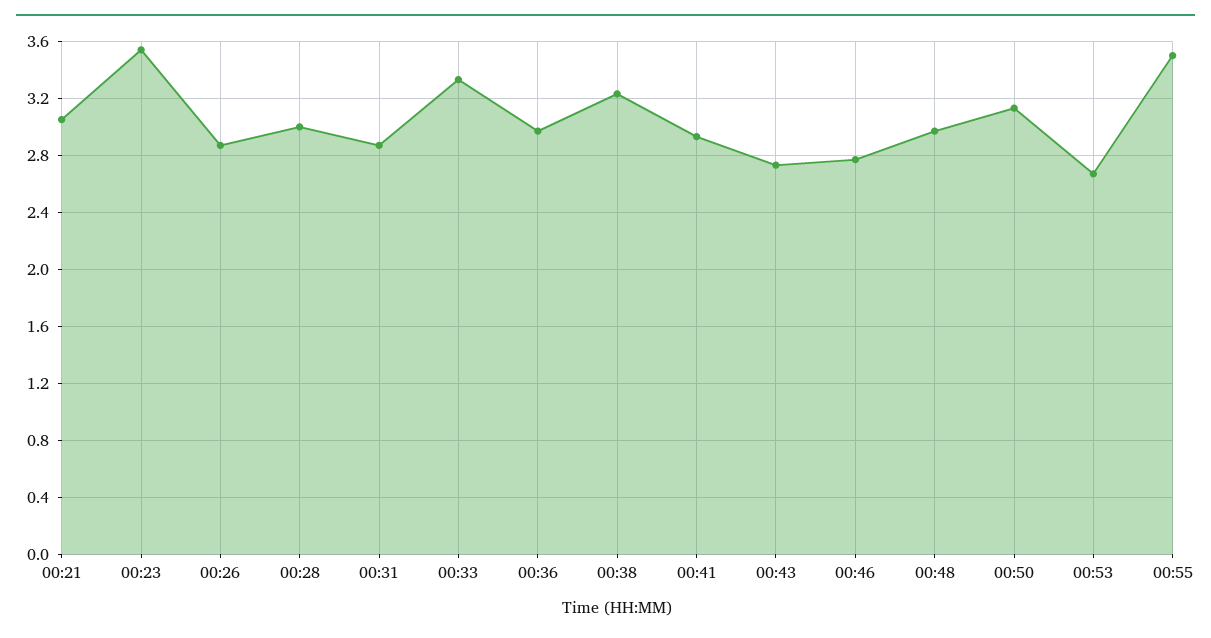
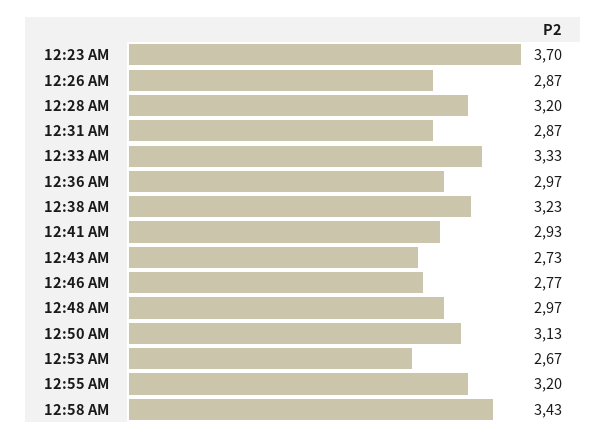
00:21: 3.05 -> none
00:23: 3.55 -> 3.7
00:28: 3 -> 3.2
00:55: 3.5 -> 3.2
12:58 AM: none -> 3.43

